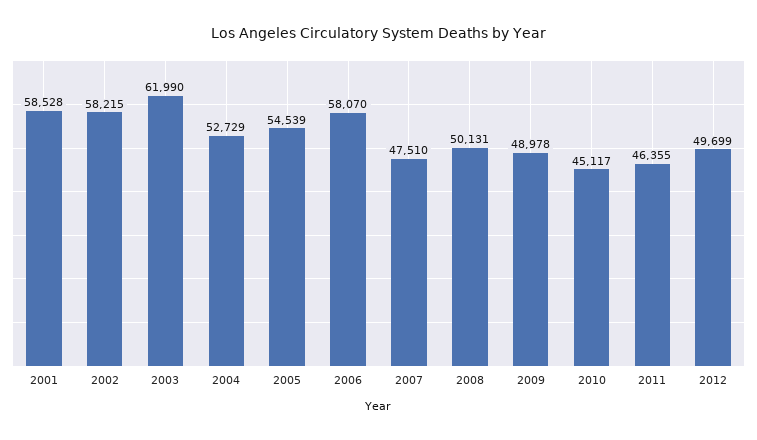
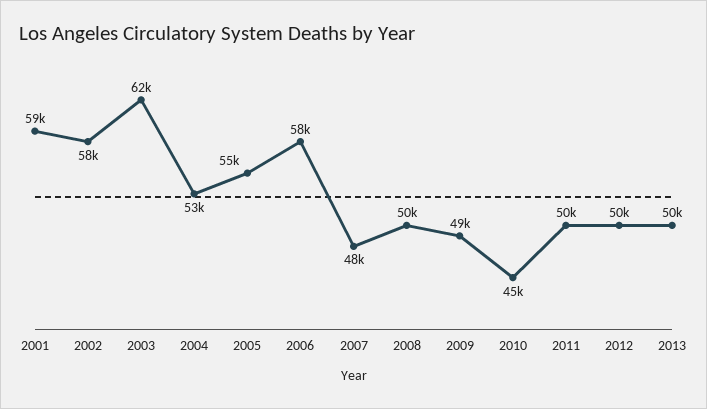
2011: 46355 -> 50000
2013: none -> 50000

